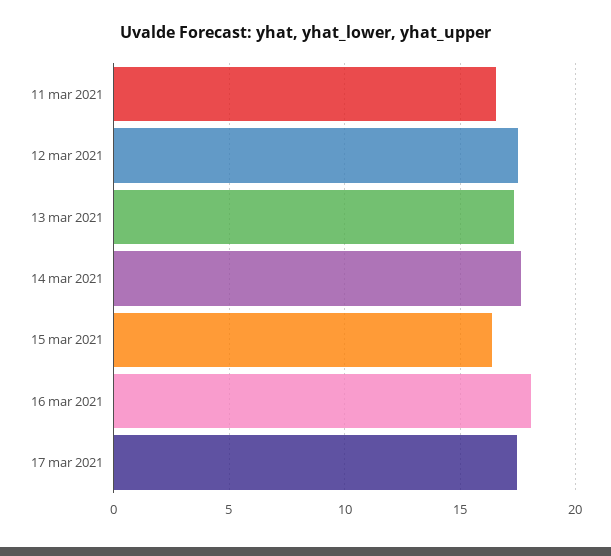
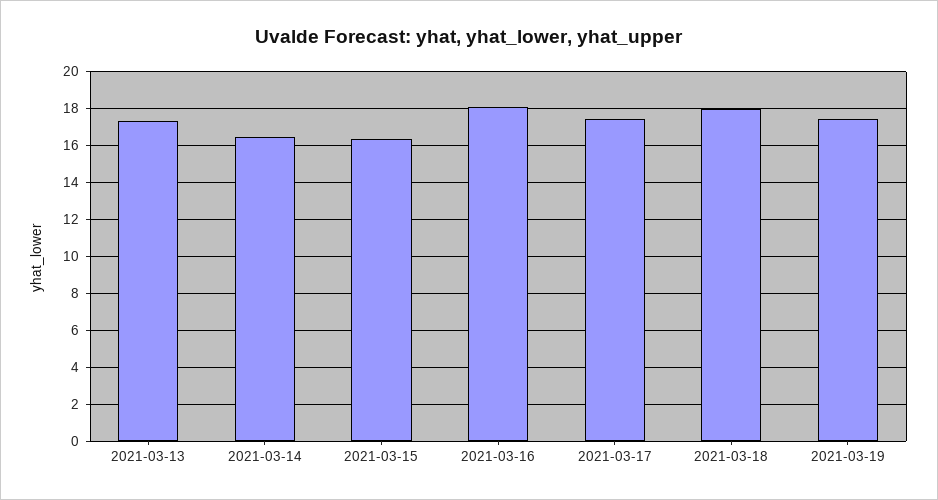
11 mar 2021: 16.5 -> none
12 mar 2021: 17.5 -> none
14 mar 2021: 17.5 -> 16.5
2021-03-18: none -> 18
2021-03-19: none -> 17.5

